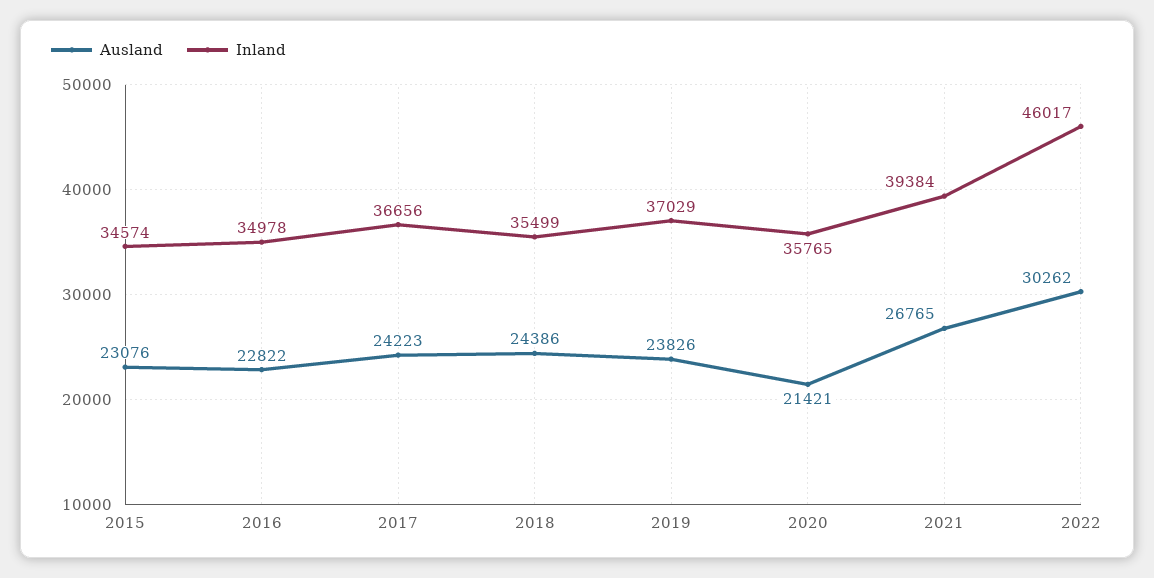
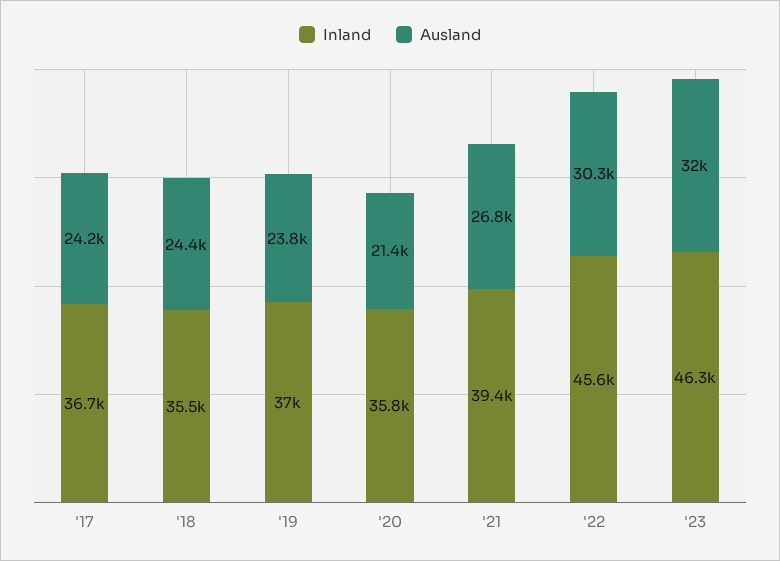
Ausland, 2015: 23076 -> none
Inland, 2015: 34574 -> none
Ausland, 2016: 22822 -> none
Inland, 2016: 34978 -> none
Inland, 2022: 46017 -> 45600
Inland, '23: none -> 46300
Ausland, '23: none -> 32000

